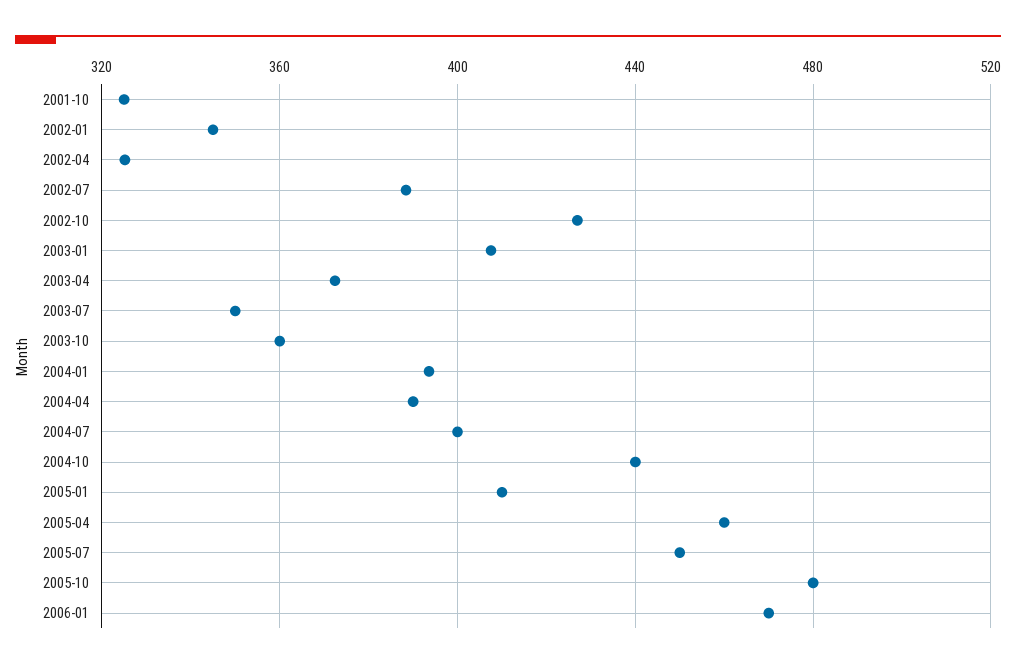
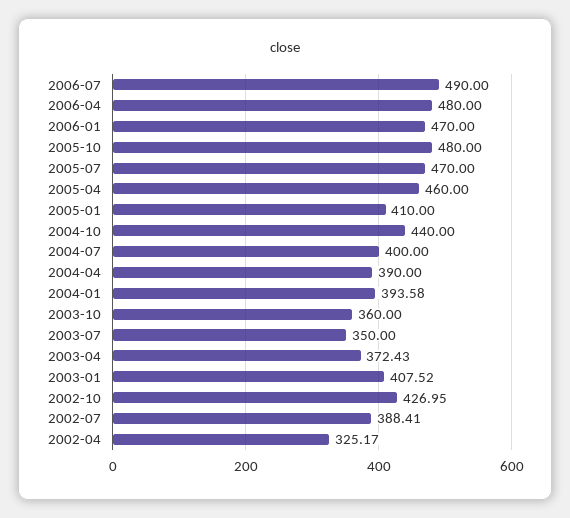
2001-10: 325 -> none
2002-01: 345 -> none
2005-07: 450 -> 470
2006-07: none -> 490
2006-04: none -> 480

